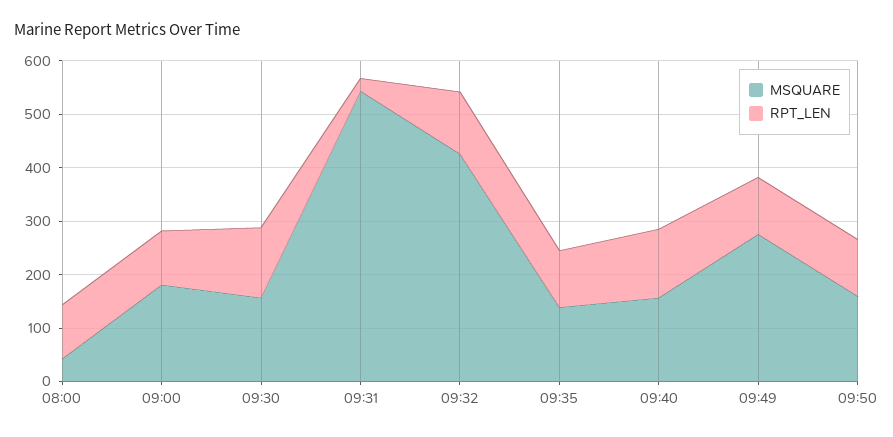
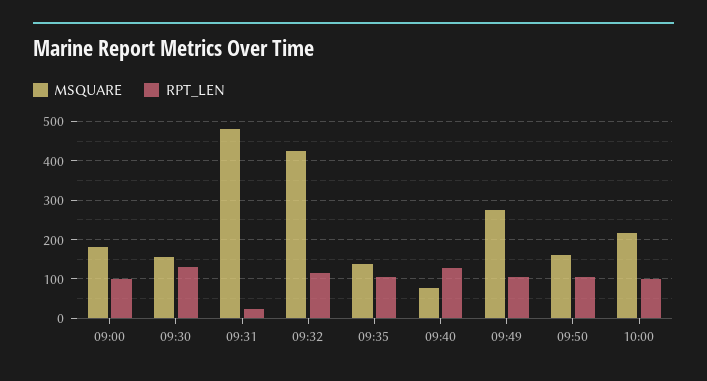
MSQUARE, 08:00: 40 -> none
RPT_LEN, 08:00: 100 -> none
MSQUARE, 09:31: 540 -> 480
MSQUARE, 09:40: 160 -> 80
MSQUARE, 10:00: none -> 220
RPT_LEN, 10:00: none -> 100

